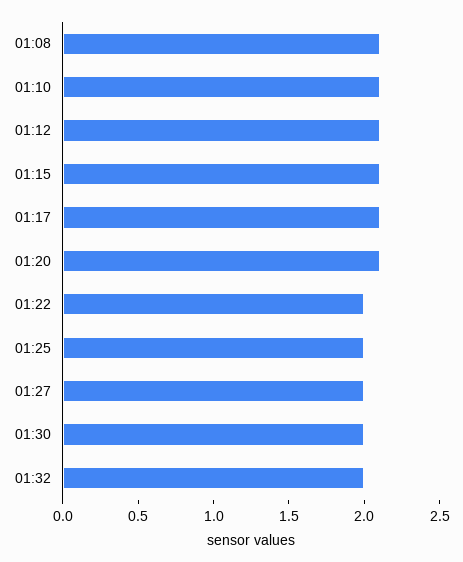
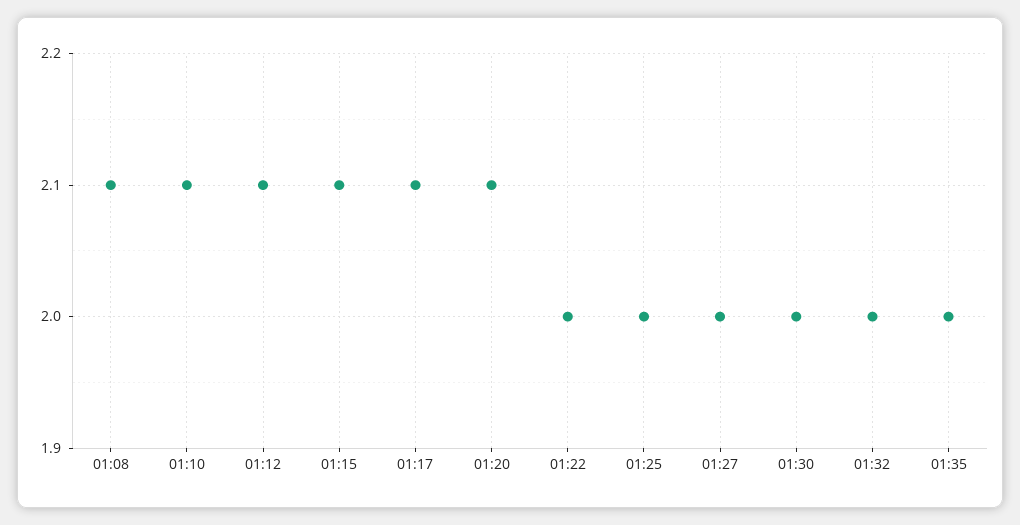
01:35: none -> 2

